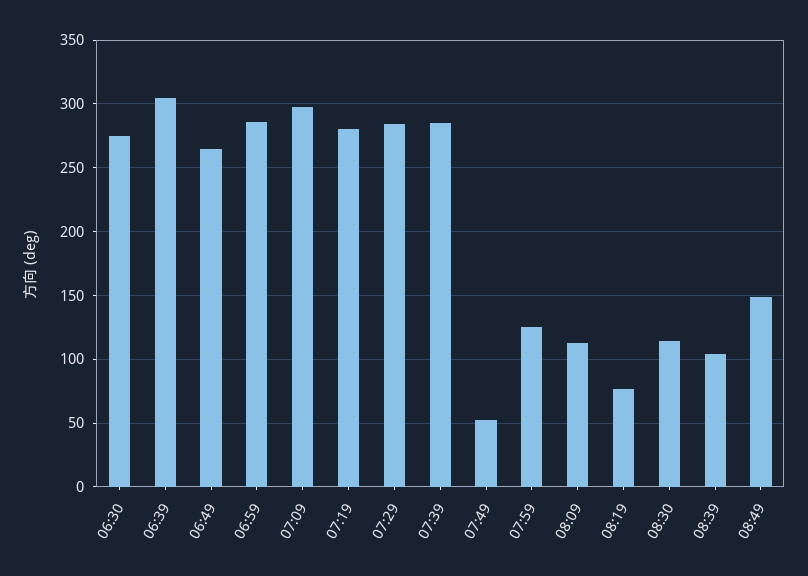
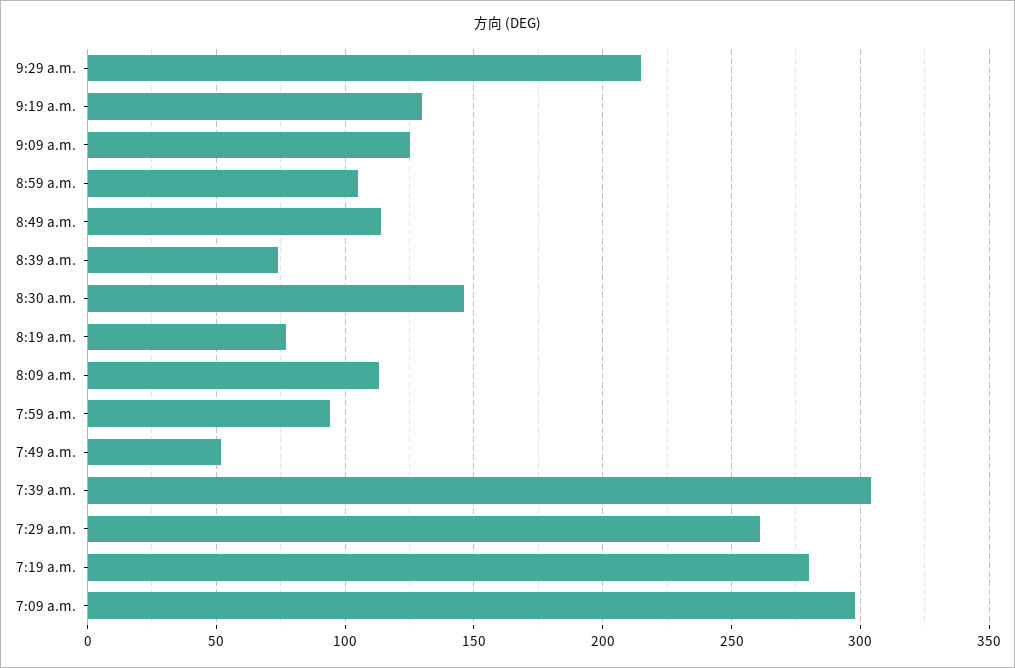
06:30: 275 -> none
06:39: 305 -> none
06:49: 265 -> none
06:59: 285 -> none
07:29: 285 -> 260
07:39: 285 -> 305
07:59: 125 -> 95
08:30: 115 -> 145
08:39: 105 -> 75
08:49: 150 -> 115
9:29 a.m.: none -> 215
9:19 a.m.: none -> 130
9:09 a.m.: none -> 125
8:59 a.m.: none -> 105

